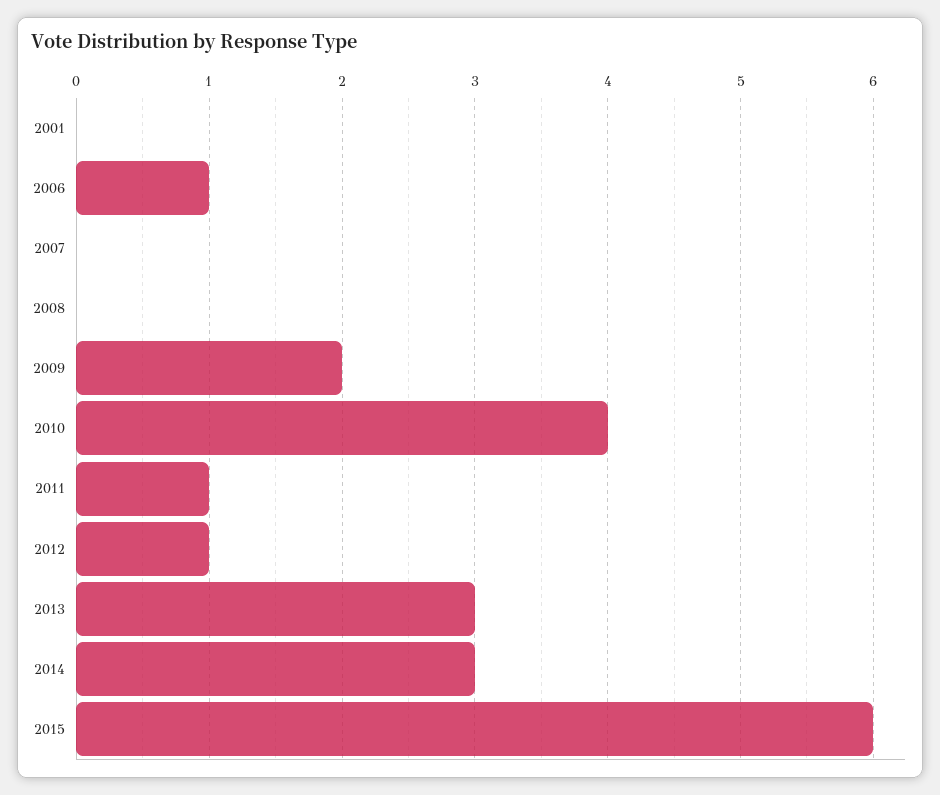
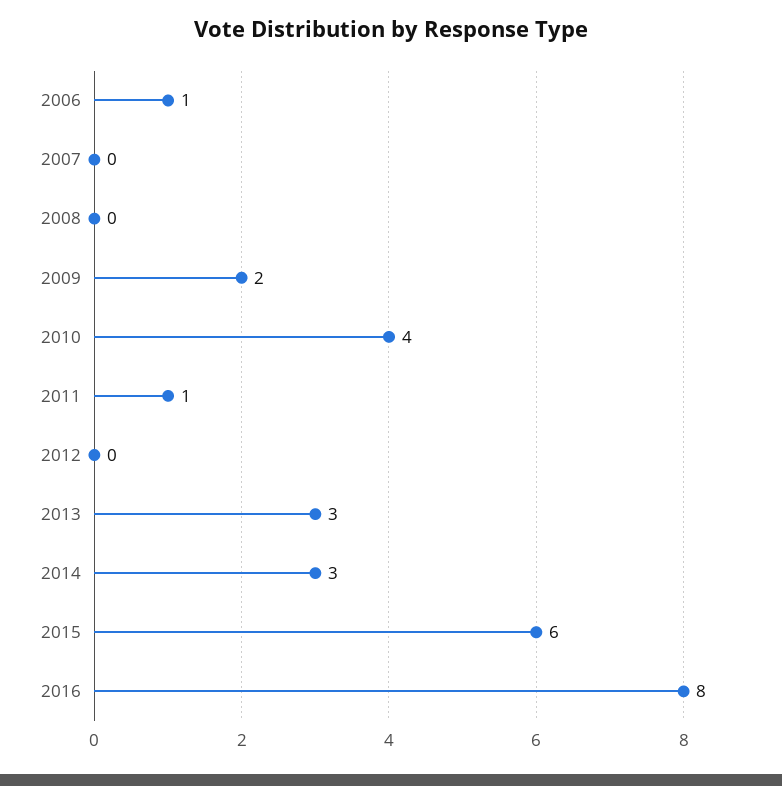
2001: 0 -> none
2012: 1 -> 0
2016: none -> 8

